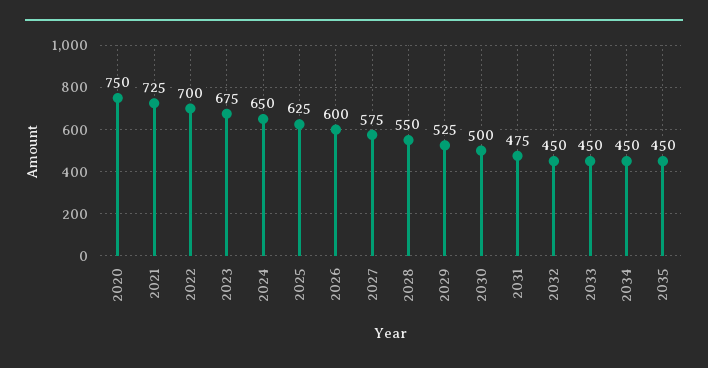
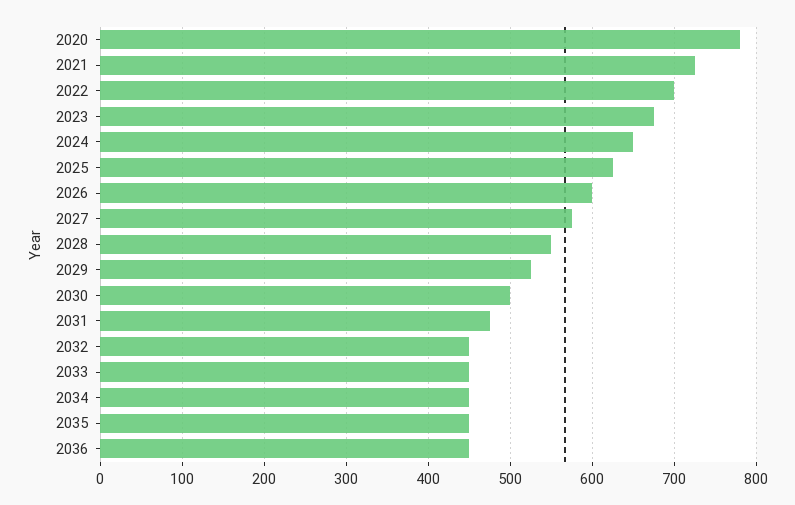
2020: 750 -> 780
2036: none -> 450

